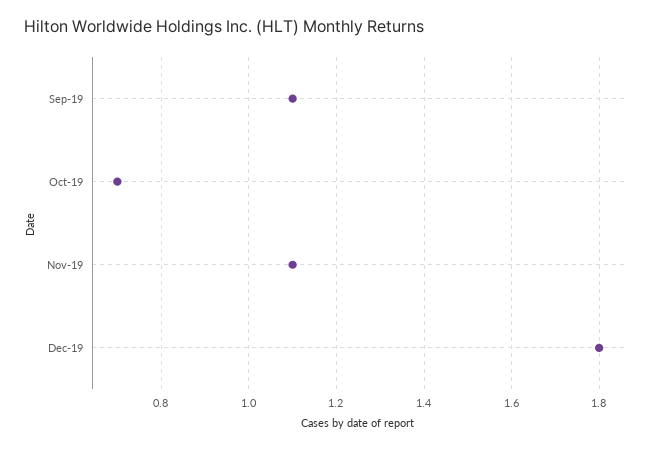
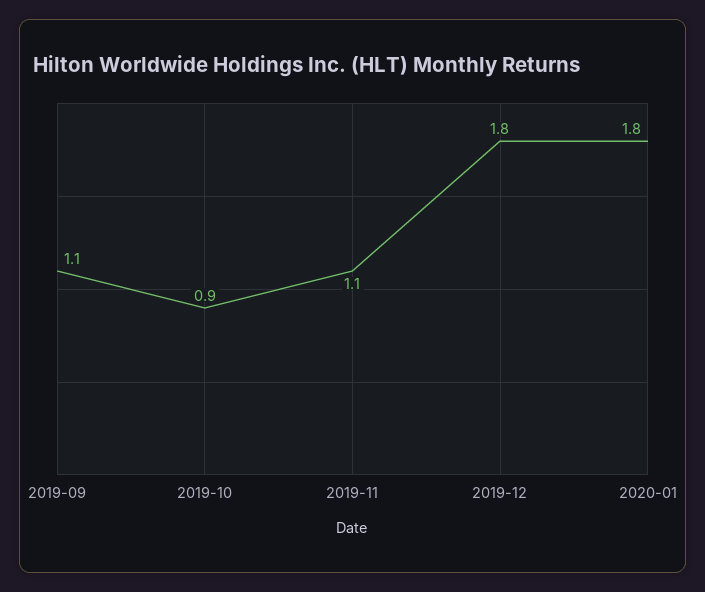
Oct-19: 0.7 -> 0.9
2020-01: none -> 1.8

